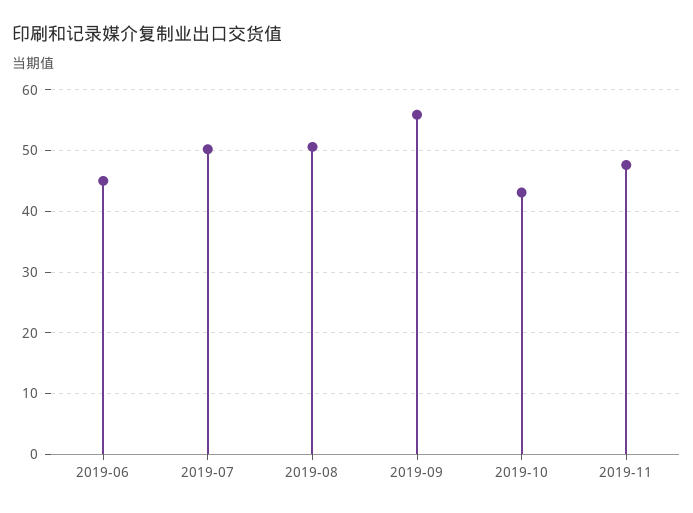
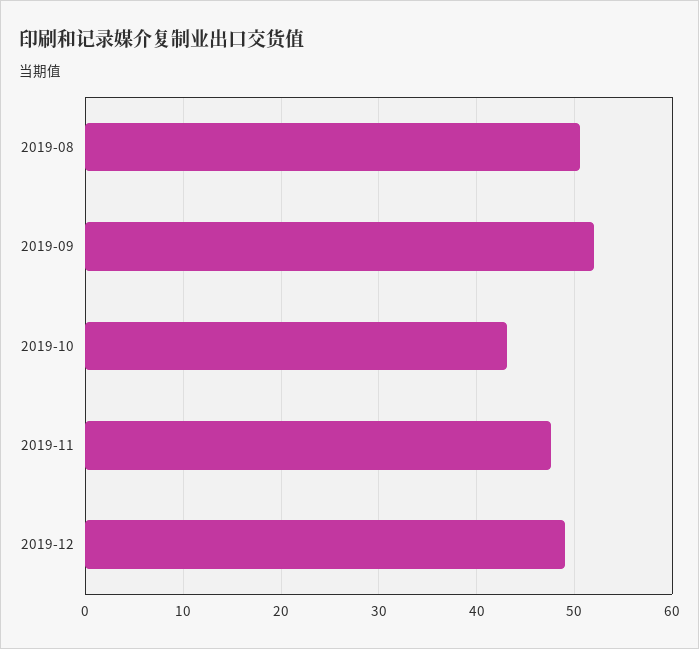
2019-06: 45 -> none
2019-07: 50 -> none
2019-09: 56 -> 52
2019-12: none -> 49

